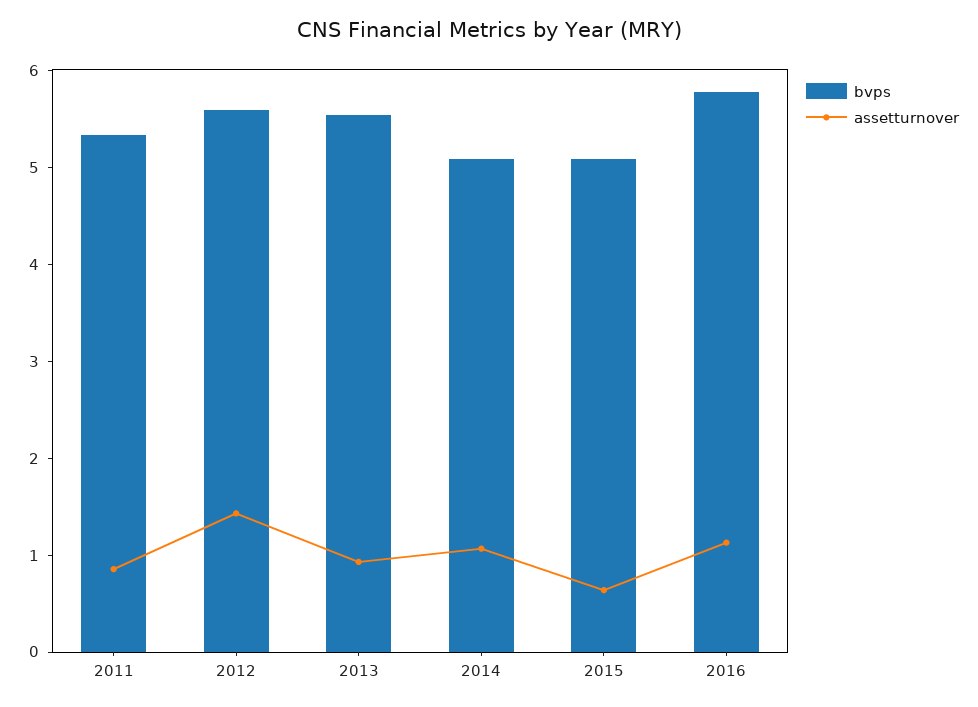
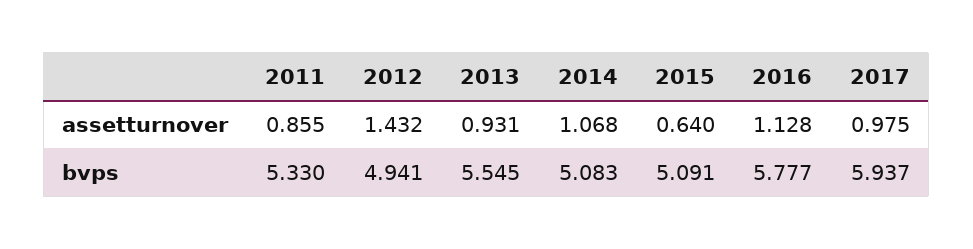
bvps, 2012: 5.6 -> 4.941
assetturnover, 2017: none -> 0.975
bvps, 2017: none -> 5.937

